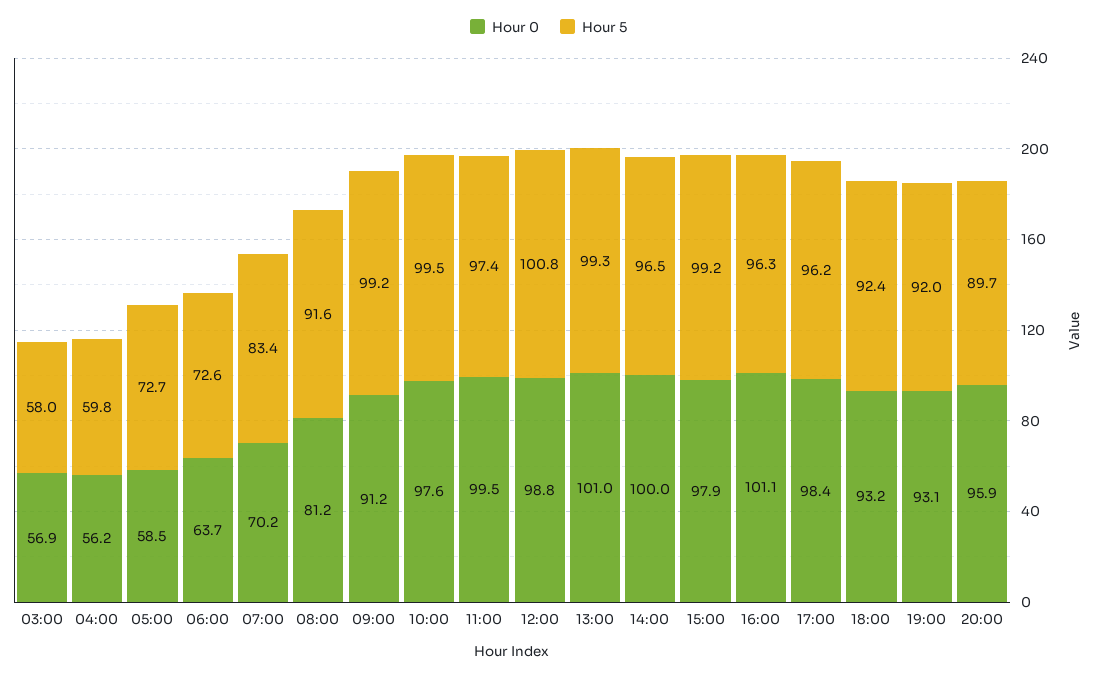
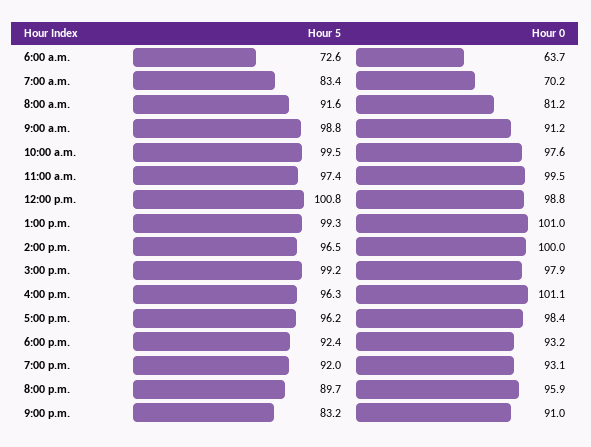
Hour 0, 03:00: 56.9 -> none
Hour 5, 03:00: 58 -> none
Hour 0, 04:00: 56.2 -> none
Hour 5, 04:00: 59.8 -> none
Hour 0, 05:00: 58.5 -> none
Hour 5, 05:00: 72.7 -> none
Hour 5, 09:00: 99.2 -> 98.8
Hour 5, 9:00 p.m.: none -> 83.2
Hour 0, 9:00 p.m.: none -> 91

